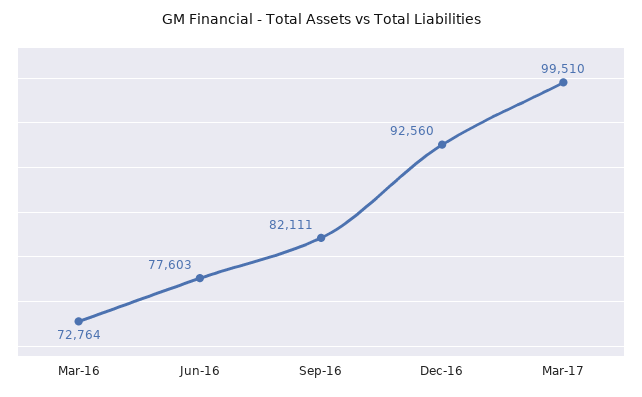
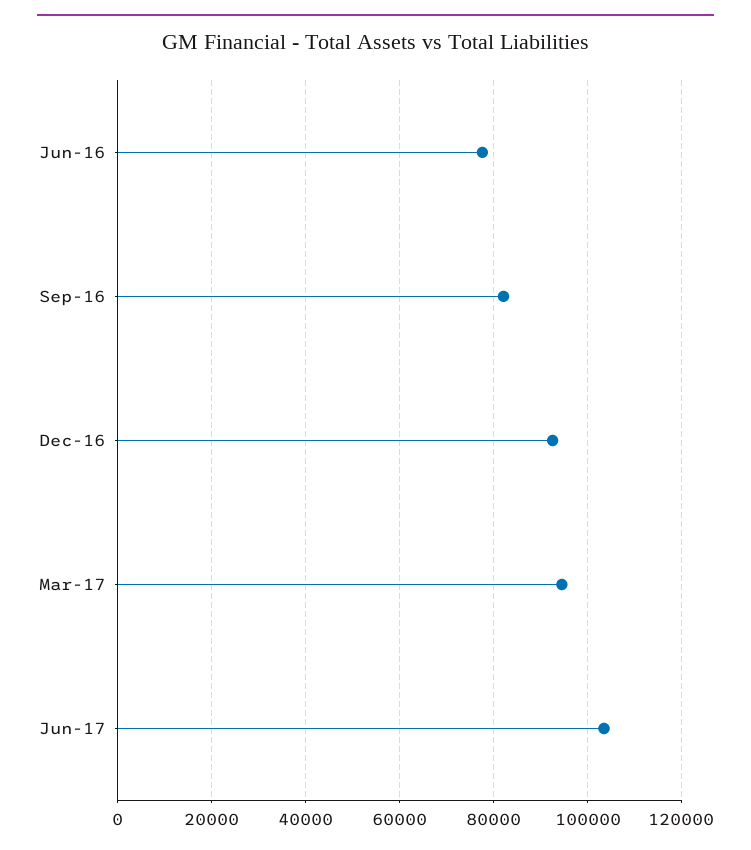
Mar-16: 72764 -> none
Mar-17: 99510 -> 94000
Jun-17: none -> 104000

